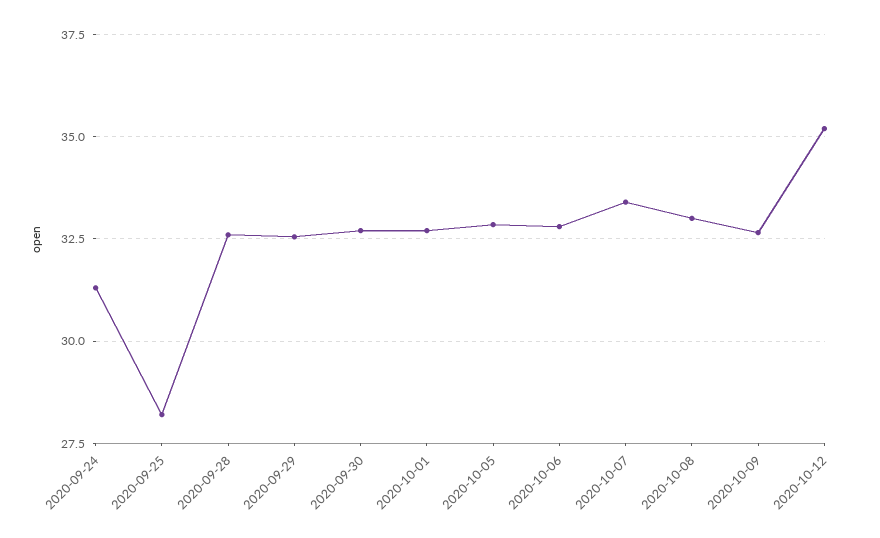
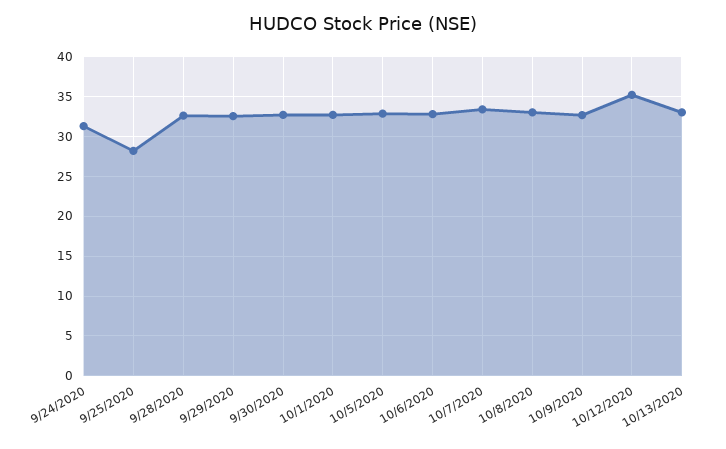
10/13/2020: none -> 33

